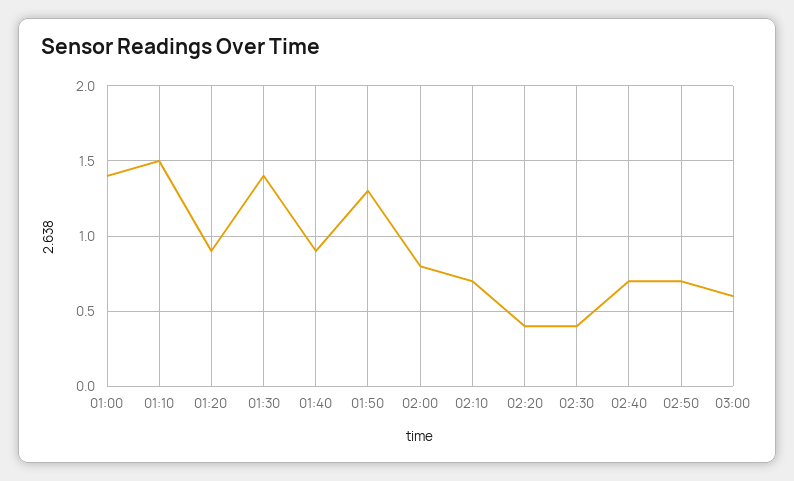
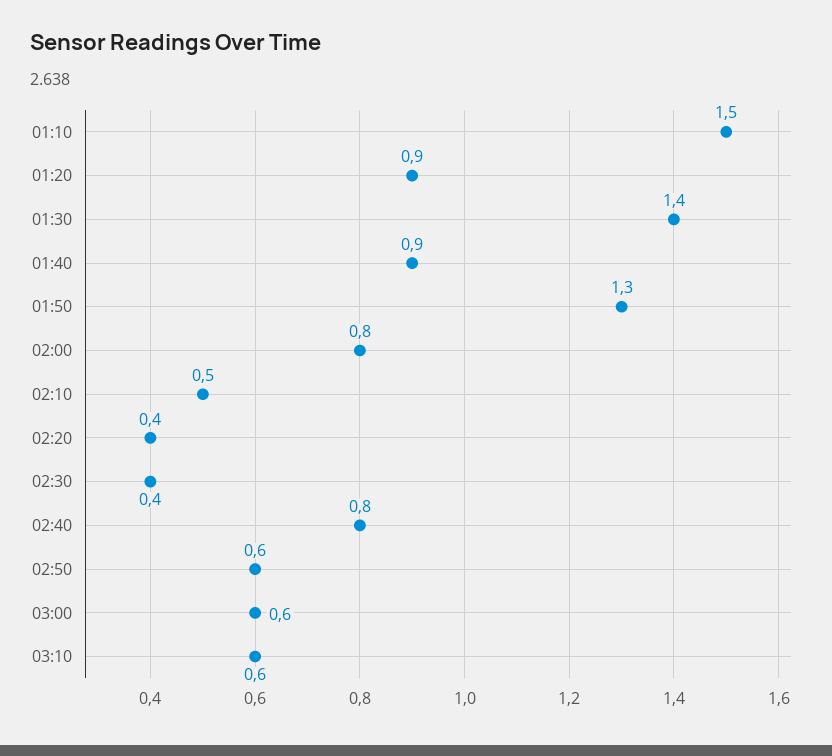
01:00: 1.4 -> none
02:10: 0.7 -> 0.5
02:40: 0.7 -> 0.8
02:50: 0.7 -> 0.6
03:10: none -> 0.6

